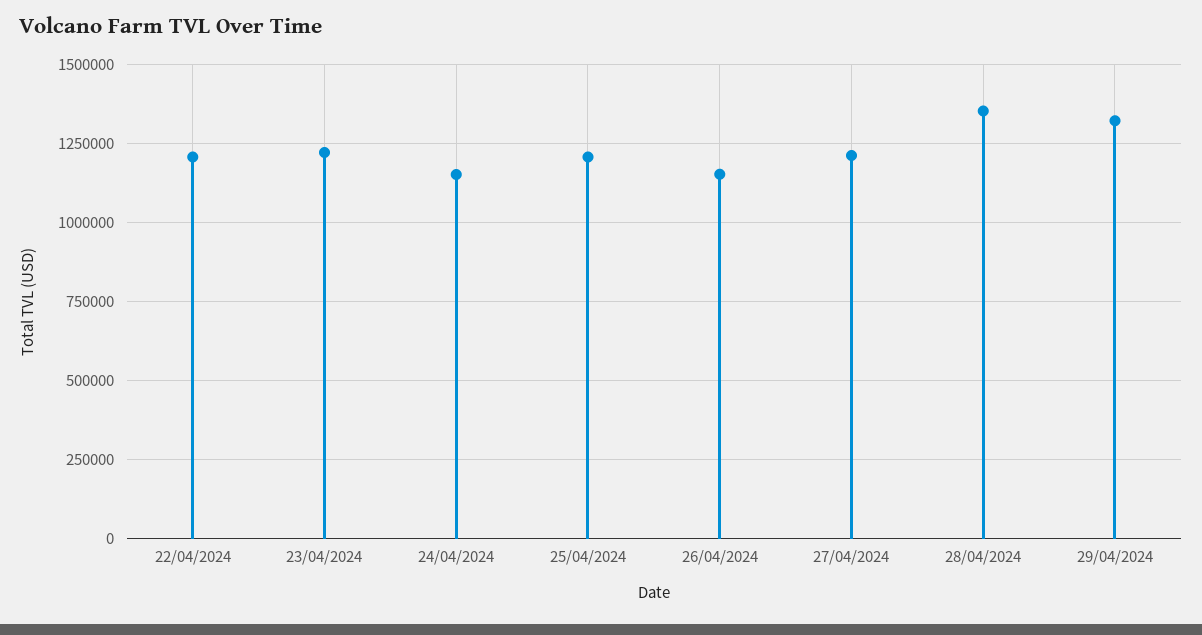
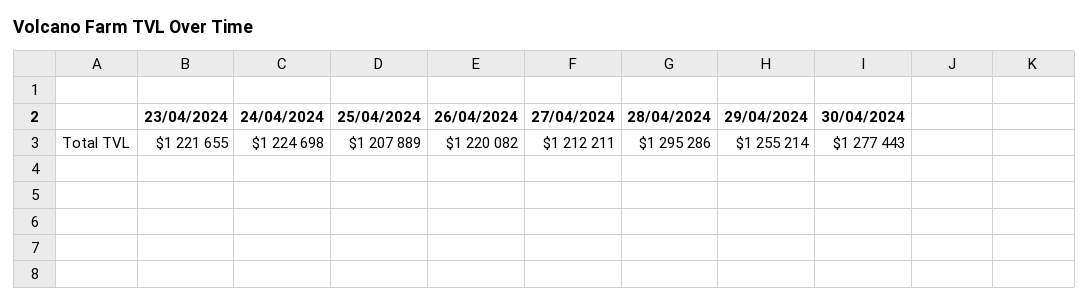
22/04/2024: 1200000 -> none
24/04/2024: 1150000 -> 1224698
26/04/2024: 1150000 -> 1220082
28/04/2024: 1350000 -> 1295286
29/04/2024: 1325000 -> 1255214
30/04/2024: none -> 1277443

